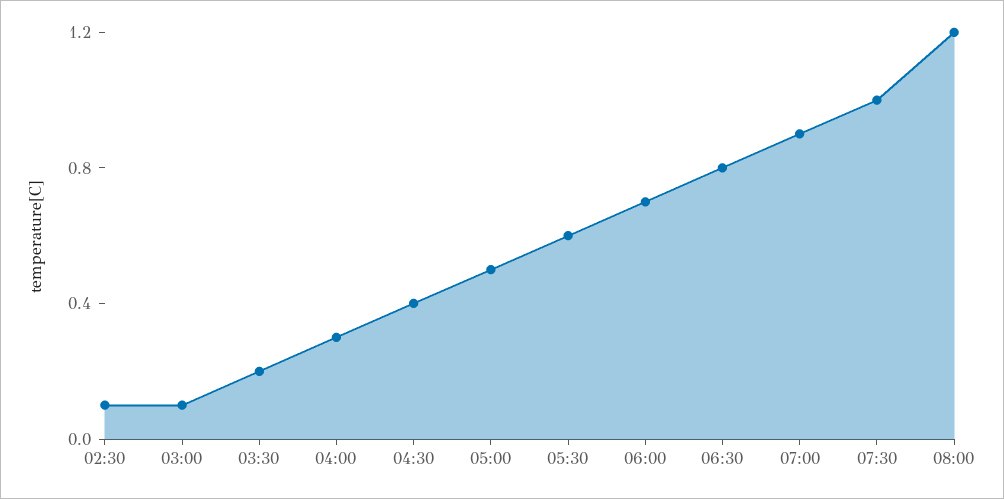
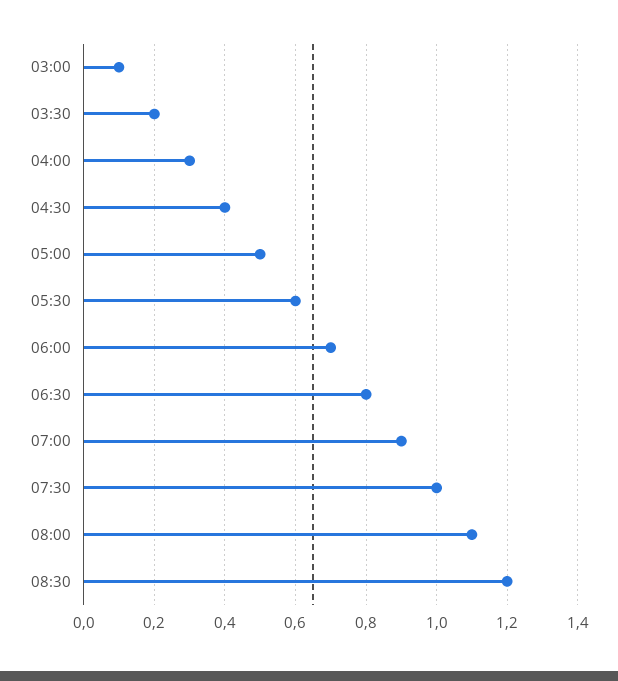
02:30: 0.1 -> none
08:00: 1.2 -> 1.1
08:30: none -> 1.2

